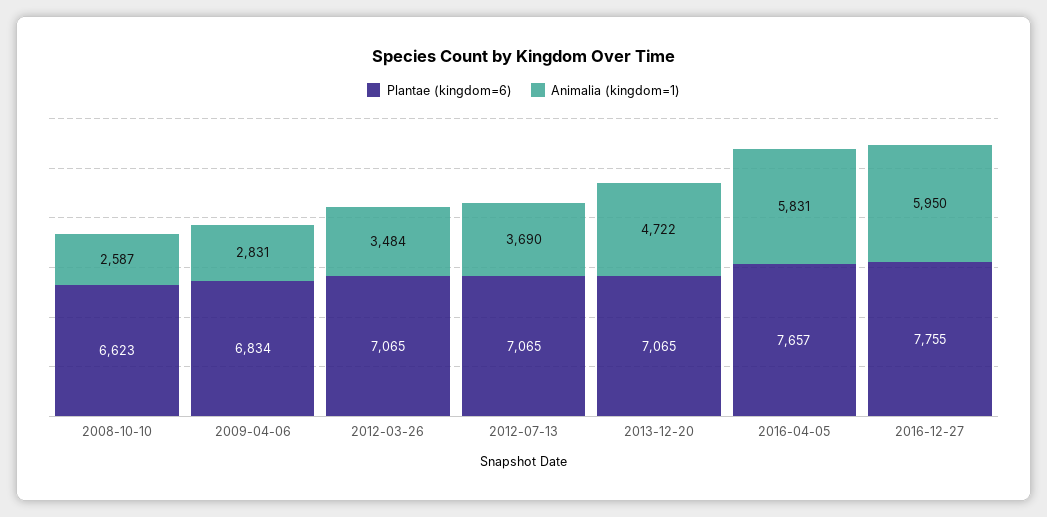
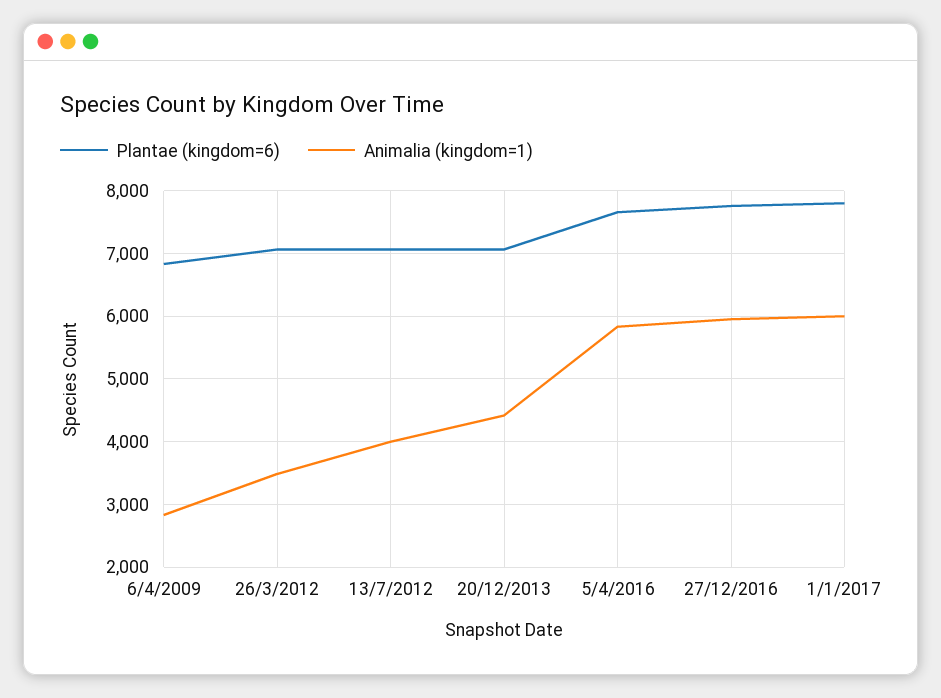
Plantae (kingdom=6), 2008-10-10: 6623 -> none
Animalia (kingdom=1), 2008-10-10: 2587 -> none
Animalia (kingdom=1), 2012-07-13: 3690 -> 4000
Animalia (kingdom=1), 2013-12-20: 4722 -> 4400
Plantae (kingdom=6), 1/1/2017: none -> 7800
Animalia (kingdom=1), 1/1/2017: none -> 6000

